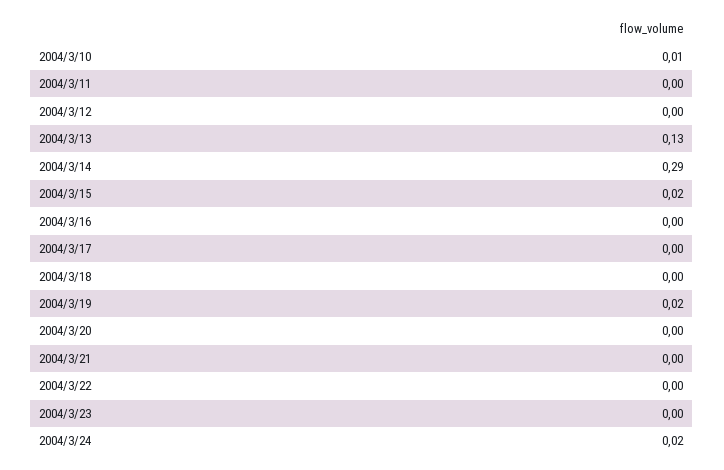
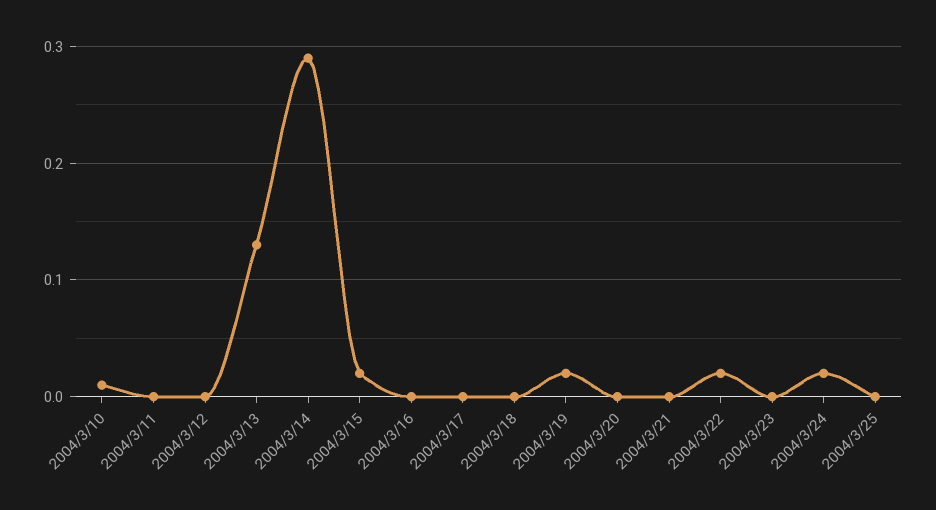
2004/3/22: 0 -> 0.02
2004/3/25: none -> 0

